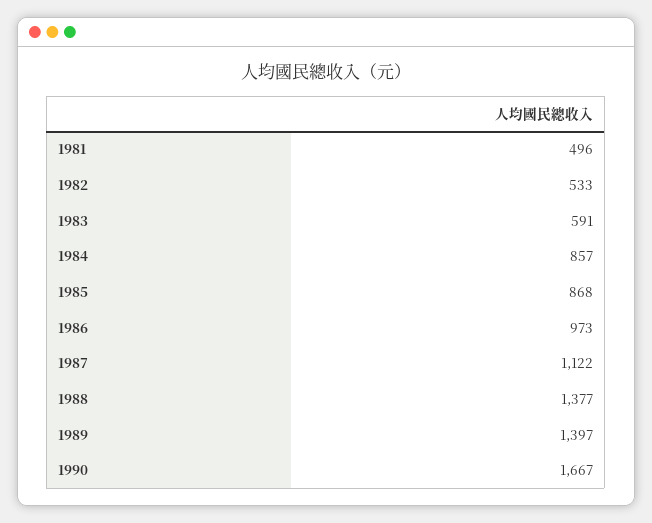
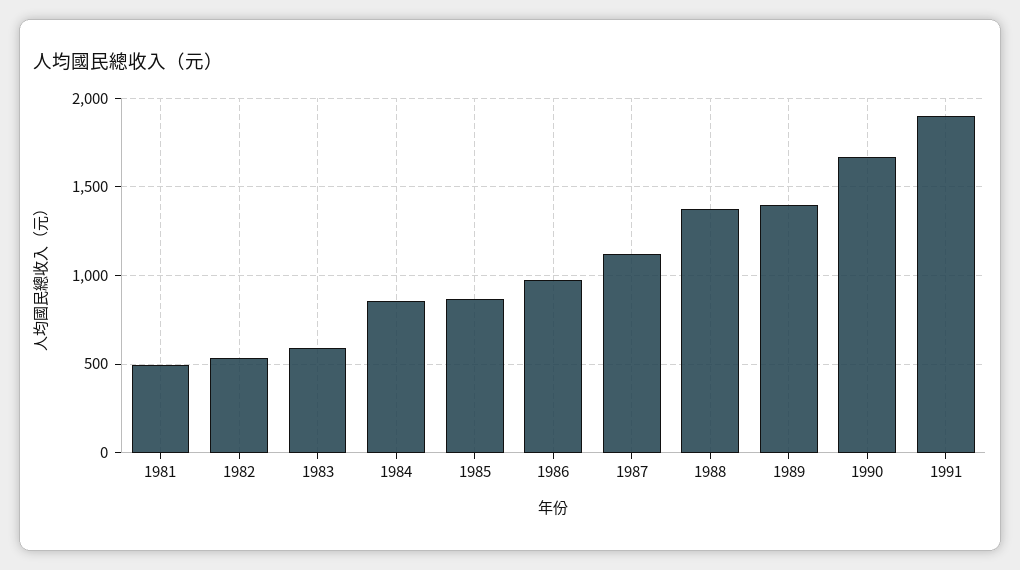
1991: none -> 1900

